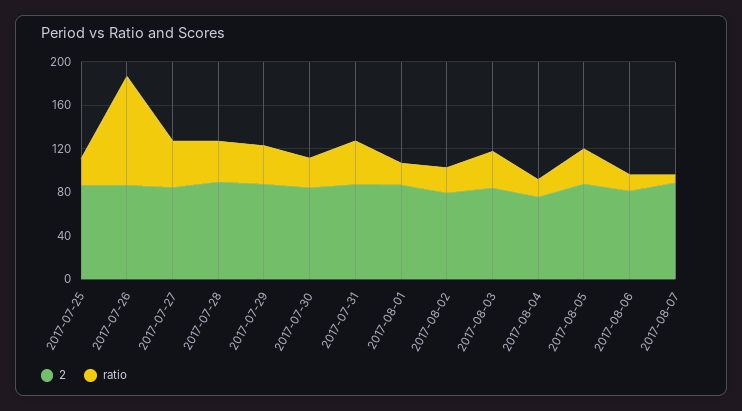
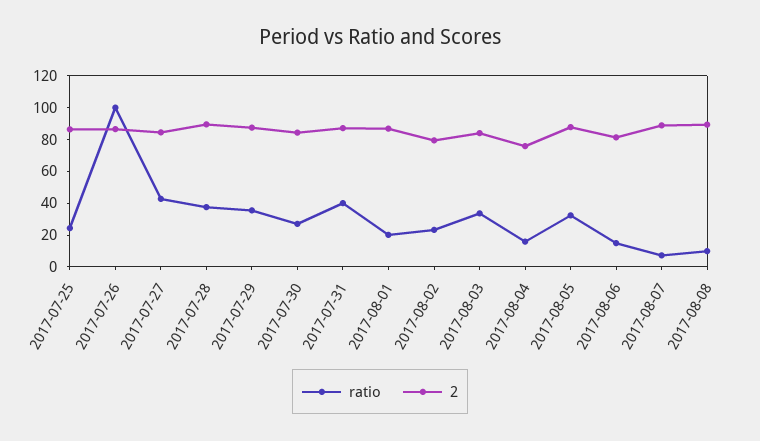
ratio, 2017-08-08: none -> 10
2, 2017-08-08: none -> 90

